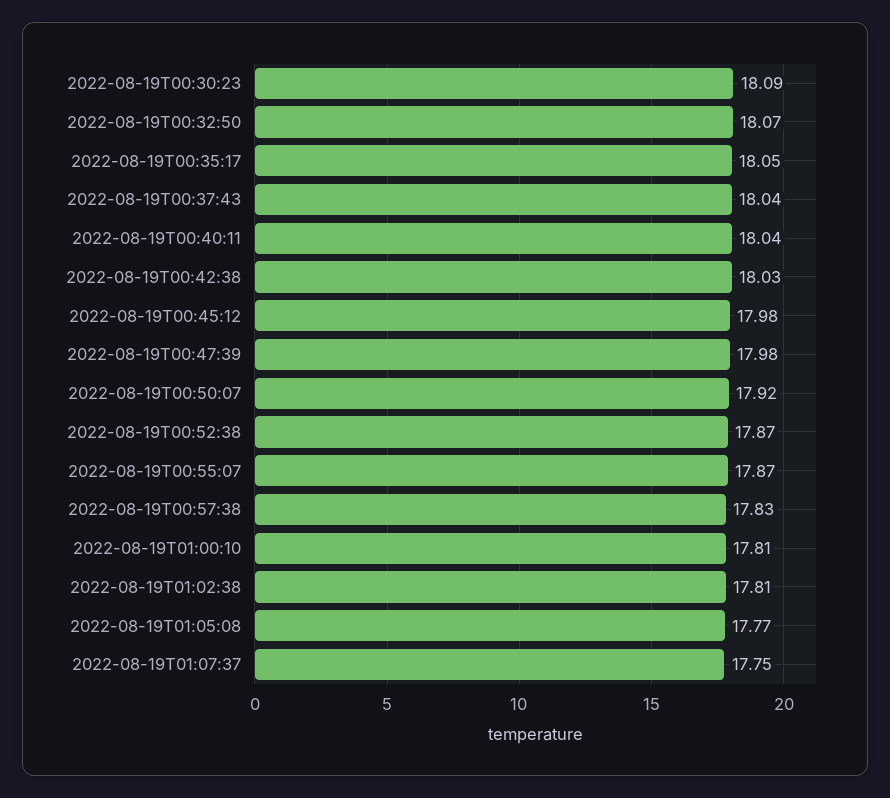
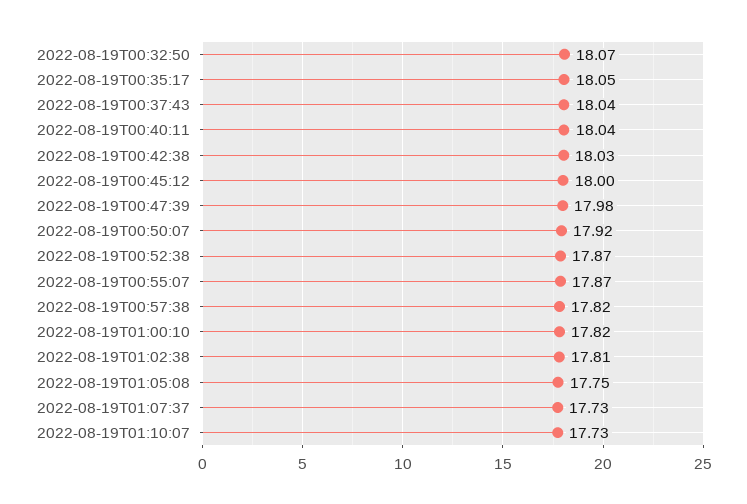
2022-08-19T00:30:23: 18.09 -> none
2022-08-19T00:45:12: 17.98 -> 18
2022-08-19T00:57:38: 17.83 -> 17.82
2022-08-19T01:00:10: 17.81 -> 17.82
2022-08-19T01:05:08: 17.77 -> 17.75
2022-08-19T01:07:37: 17.75 -> 17.73
2022-08-19T01:10:07: none -> 17.73

